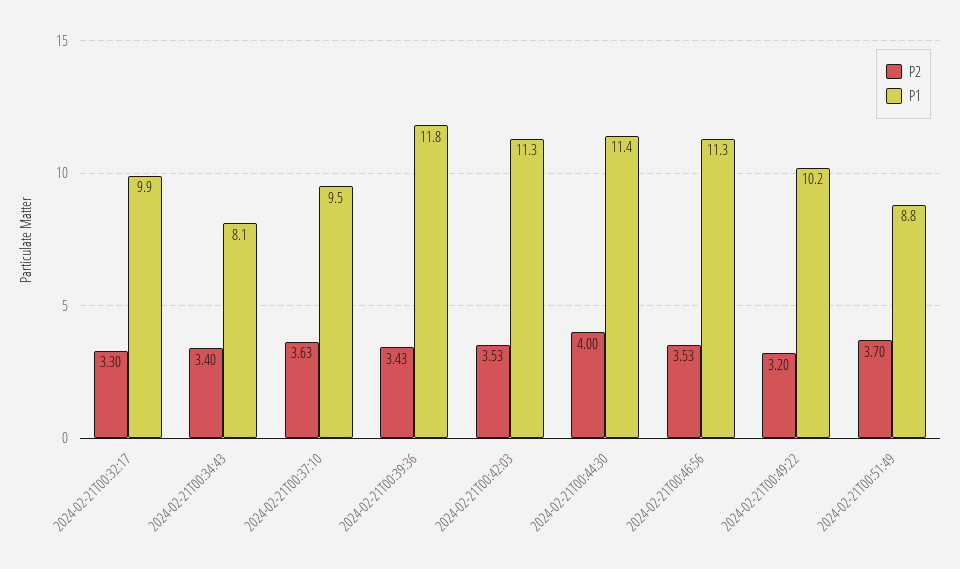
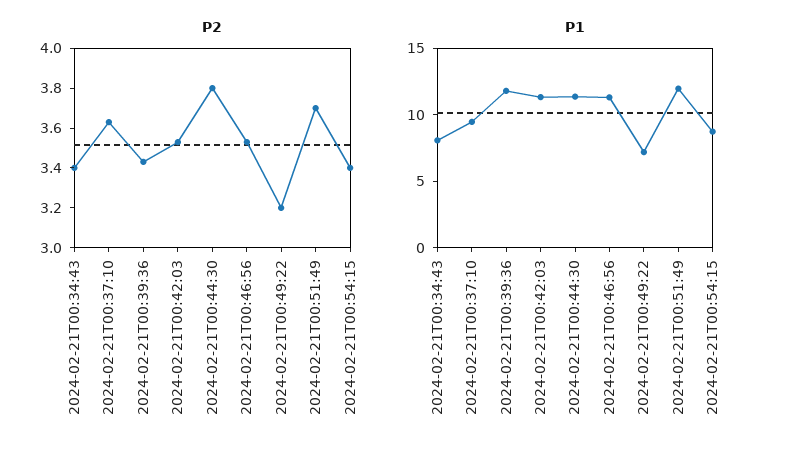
P2, 2024-02-21T00:32:17: 3.3 -> none
P1, 2024-02-21T00:32:17: 9.9 -> none
P2, 2024-02-21T00:44:30: 4 -> 3.8
P1, 2024-02-21T00:49:22: 10.2 -> 7
P1, 2024-02-21T00:51:49: 8.8 -> 12
P2, 2024-02-21T00:54:15: none -> 3.4
P1, 2024-02-21T00:54:15: none -> 9

